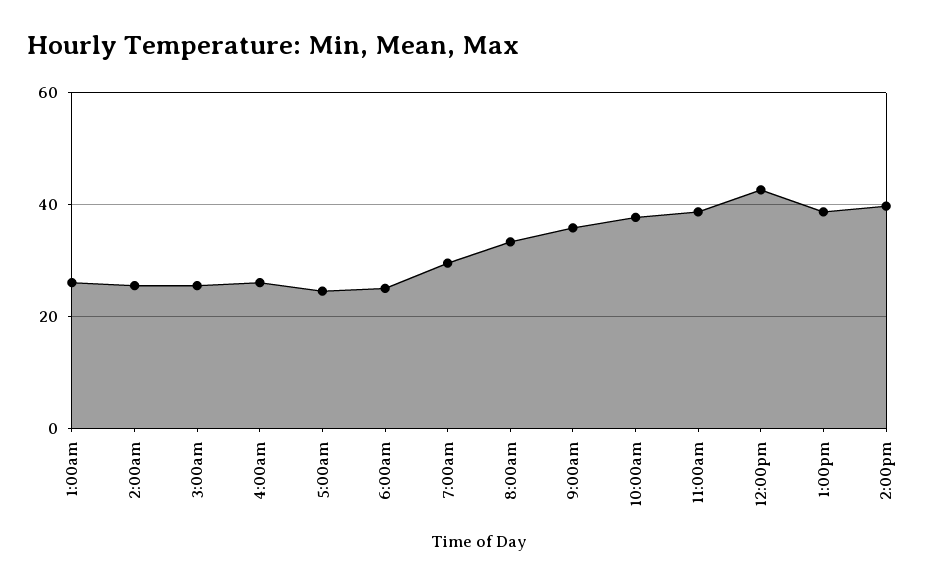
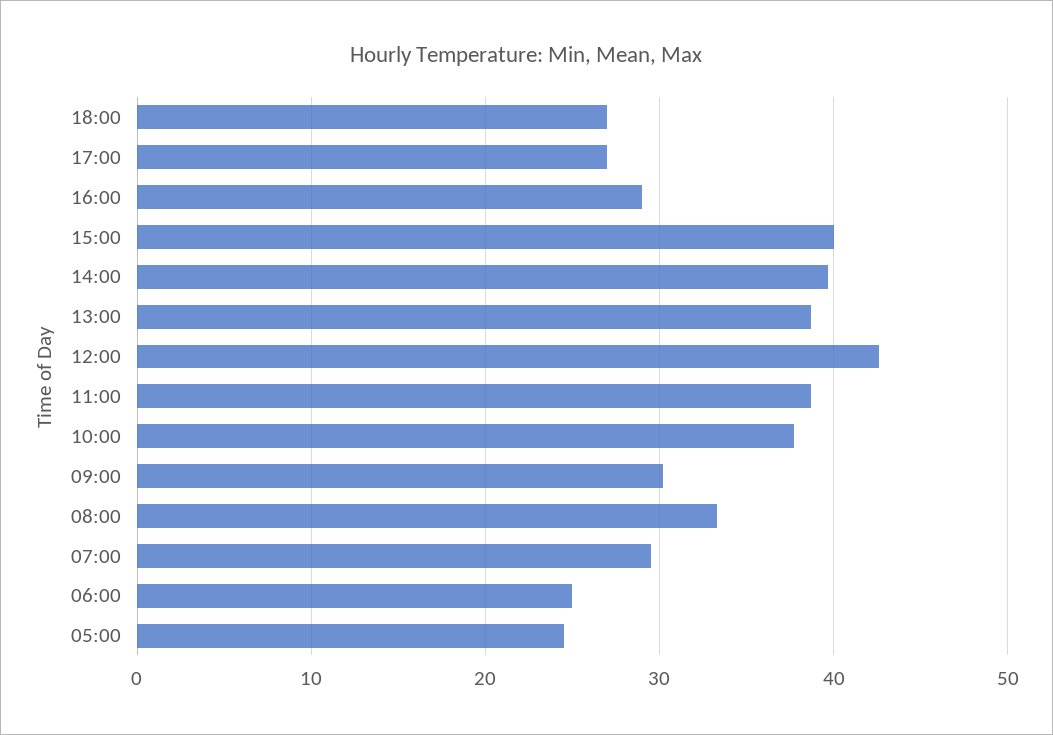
1:00am: 26 -> none
2:00am: 26 -> none
3:00am: 26 -> none
4:00am: 26 -> none
9:00am: 36 -> 30
18:00: none -> 27
17:00: none -> 27
16:00: none -> 29
15:00: none -> 40

